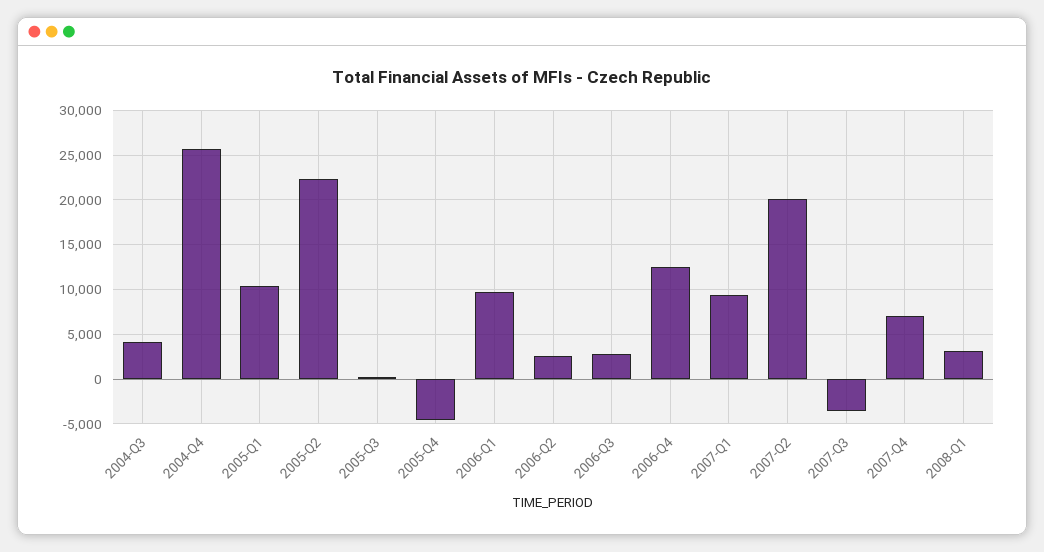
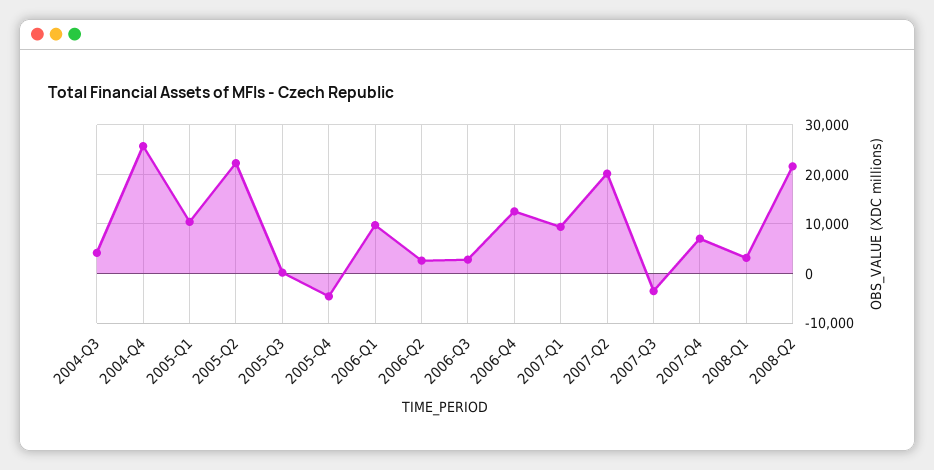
2008-Q2: none -> 22000

